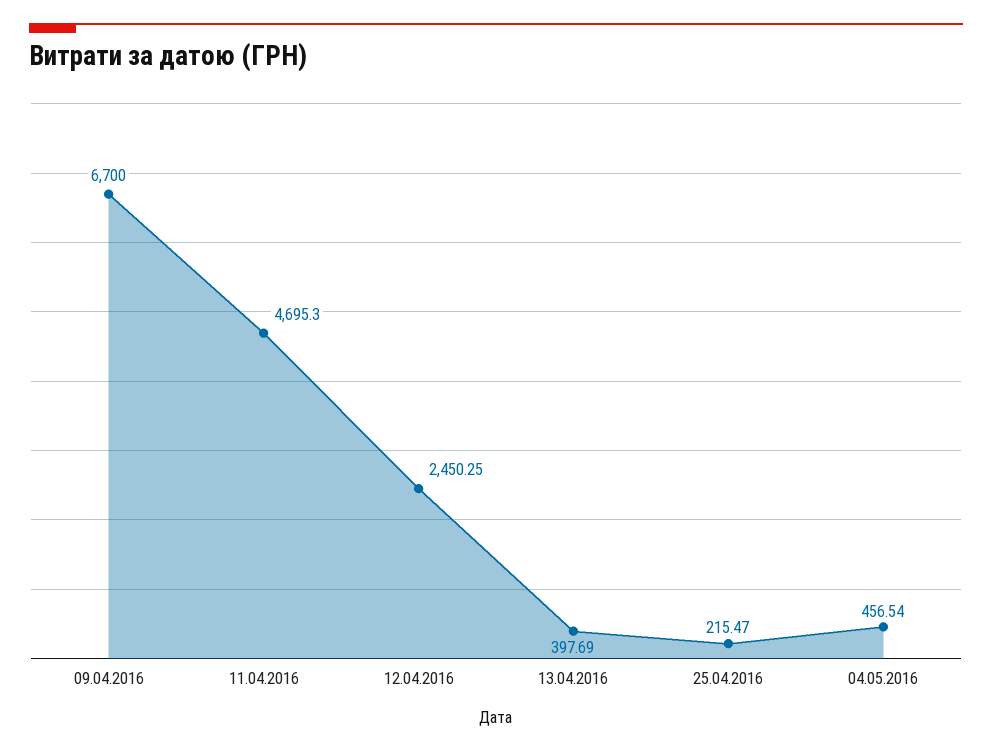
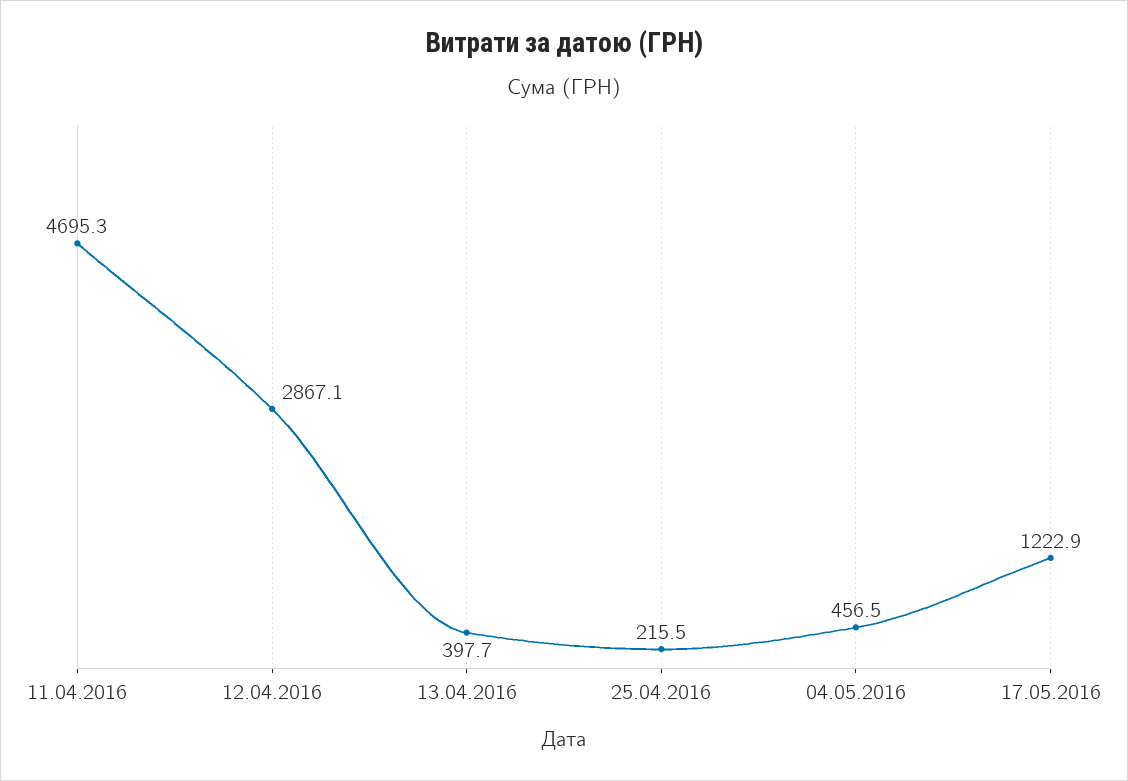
09.04.2016: 6700 -> none
12.04.2016: 2450.25 -> 2867.1
17.05.2016: none -> 1222.9

